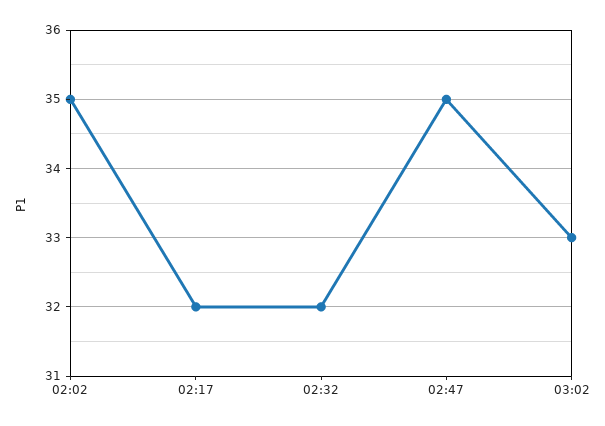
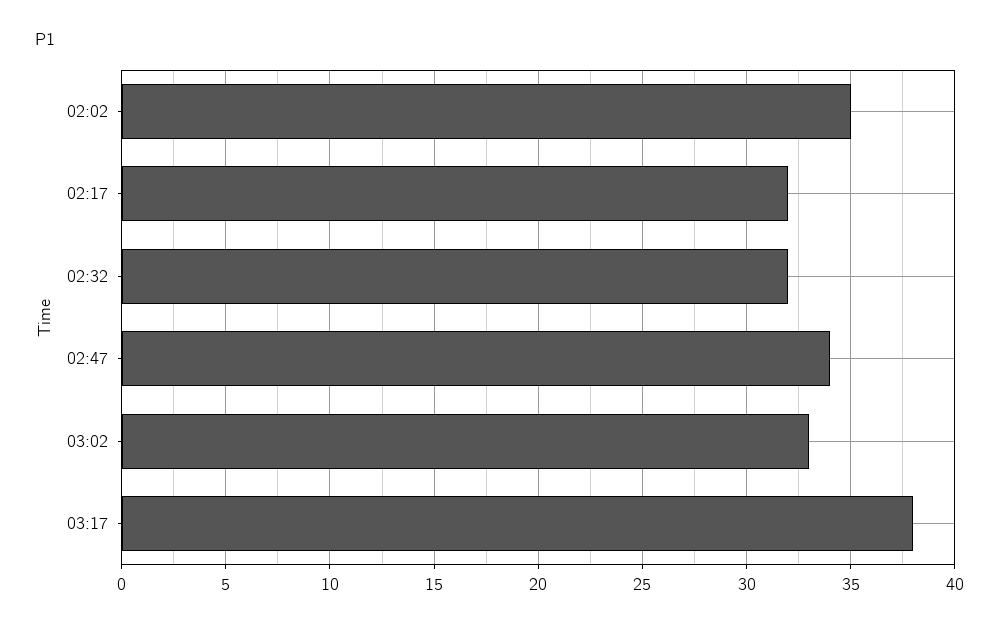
02:47: 35 -> 34
03:17: none -> 38

